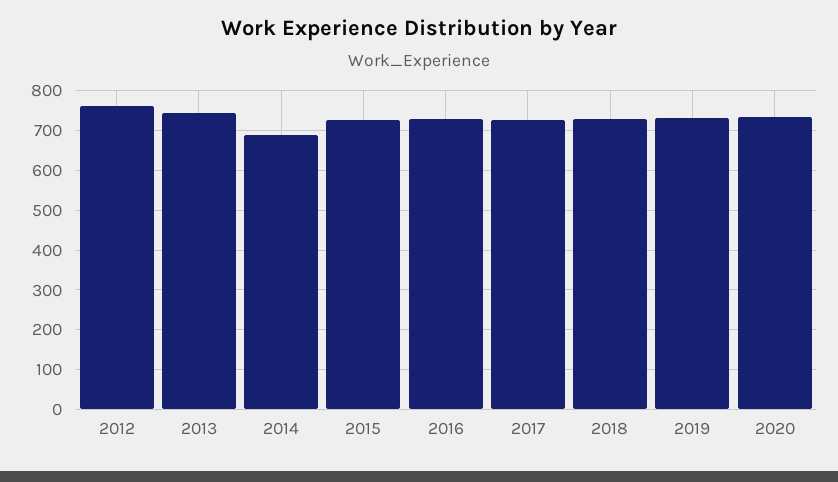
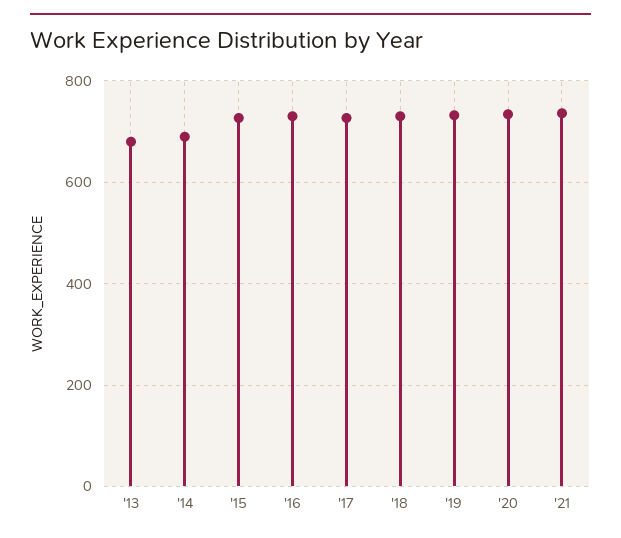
2012: 760 -> none
2013: 740 -> 680
'21: none -> 740

